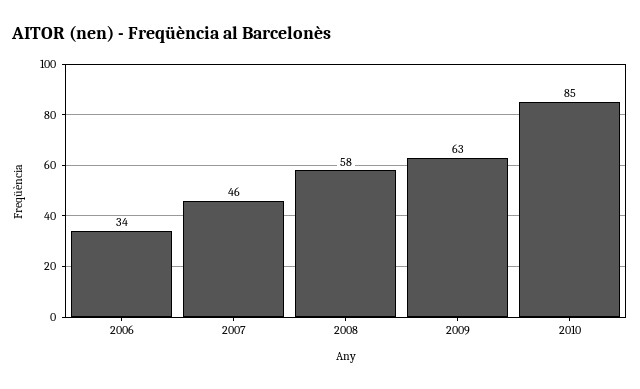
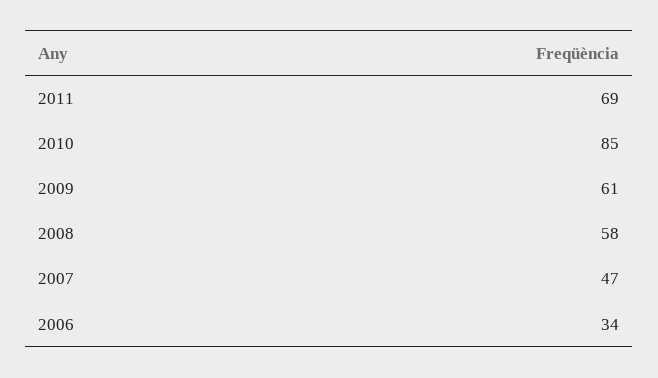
2007: 46 -> 47
2009: 63 -> 61
2011: none -> 69

